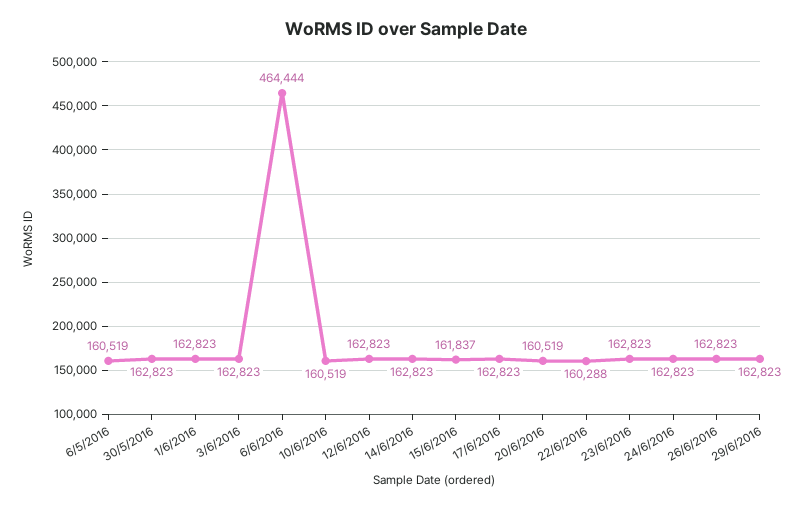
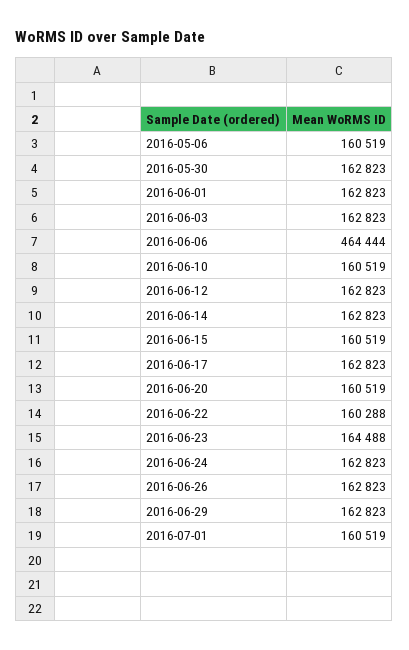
15/6/2016: 161837 -> 160519
23/6/2016: 162823 -> 164488
2016-07-01: none -> 160519

